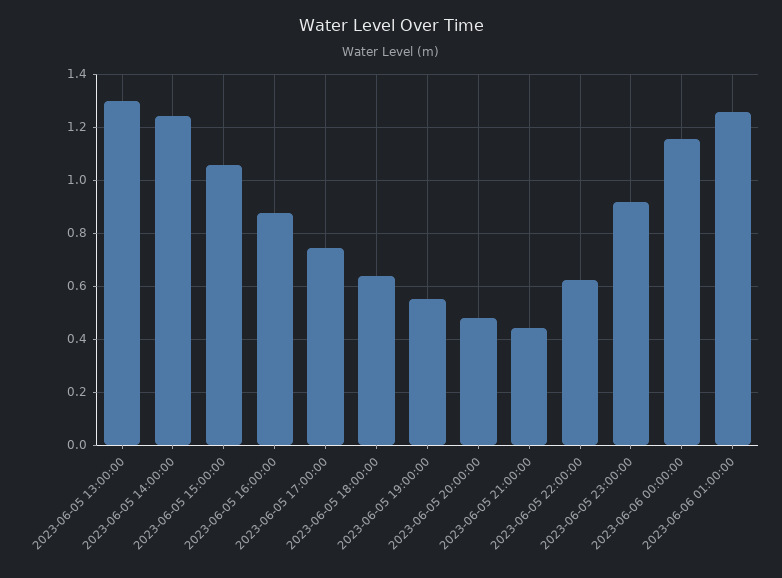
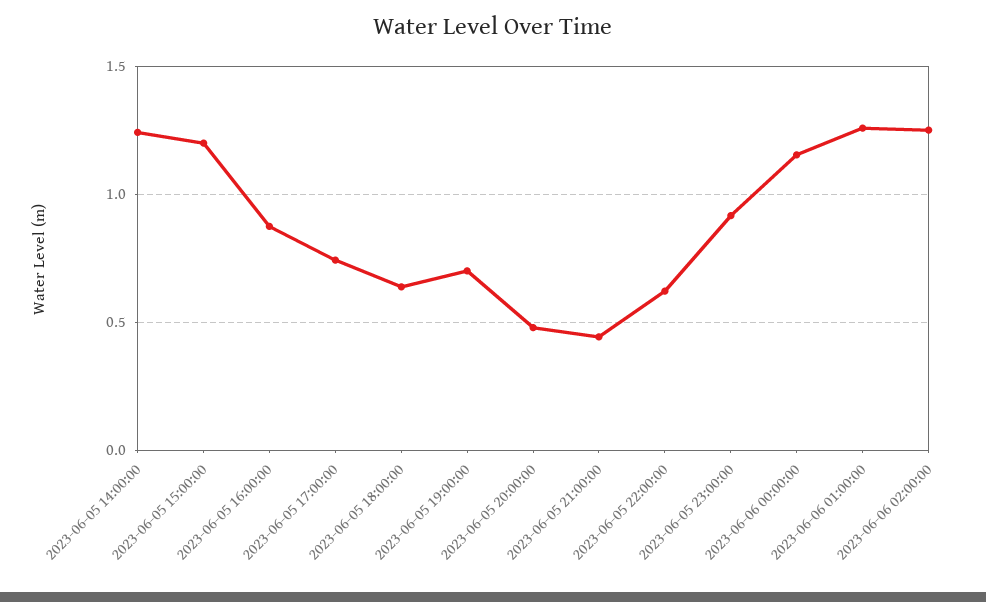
2023-06-05 13:00:00: 1.3 -> none
2023-06-05 15:00:00: 1.05 -> 1.2
2023-06-05 19:00:00: 0.55 -> 0.7
2023-06-06 02:00:00: none -> 1.25

